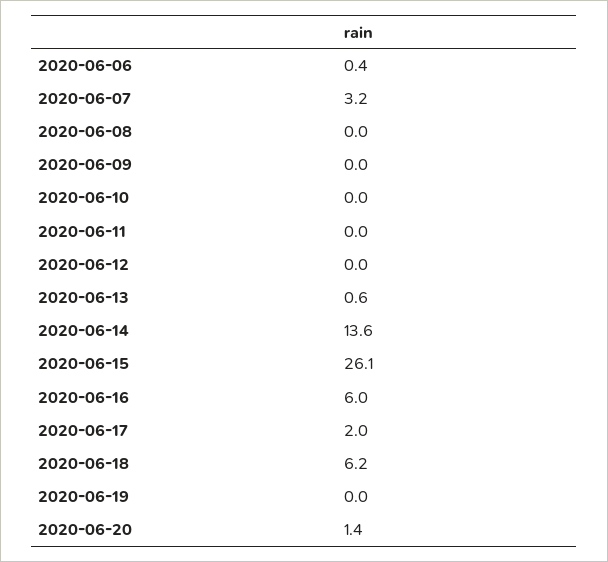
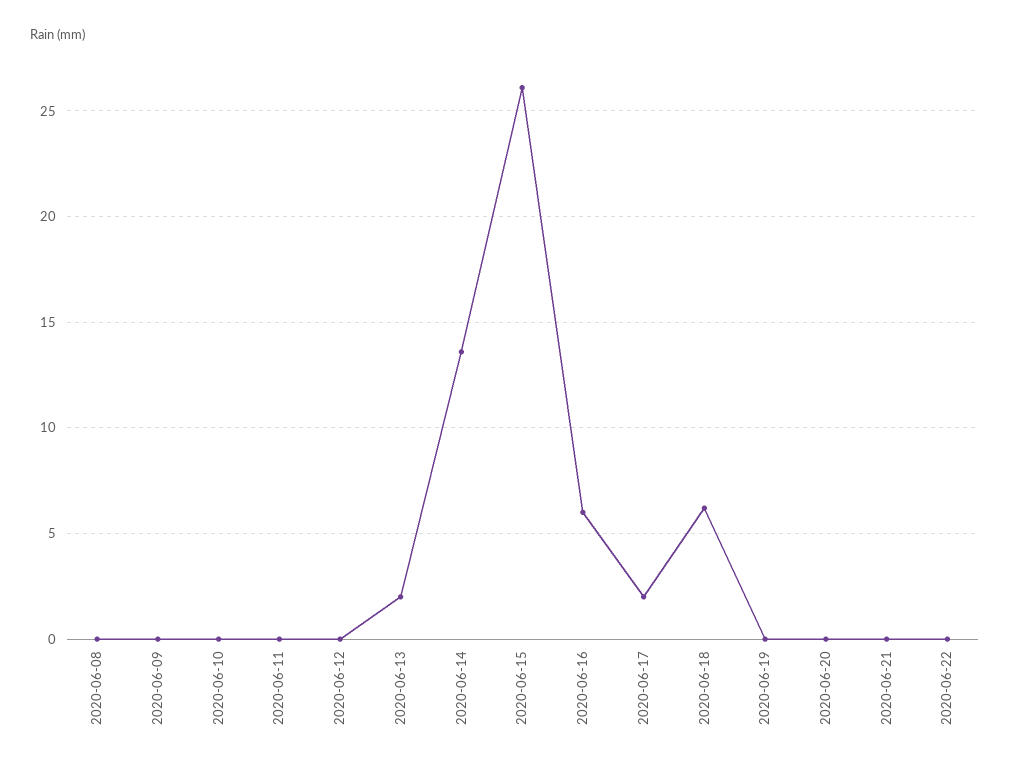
2020-06-06: 0.4 -> none
2020-06-07: 3.2 -> none
2020-06-13: 0.6 -> 2
2020-06-20: 1.4 -> 0
2020-06-21: none -> 0
2020-06-22: none -> 0

